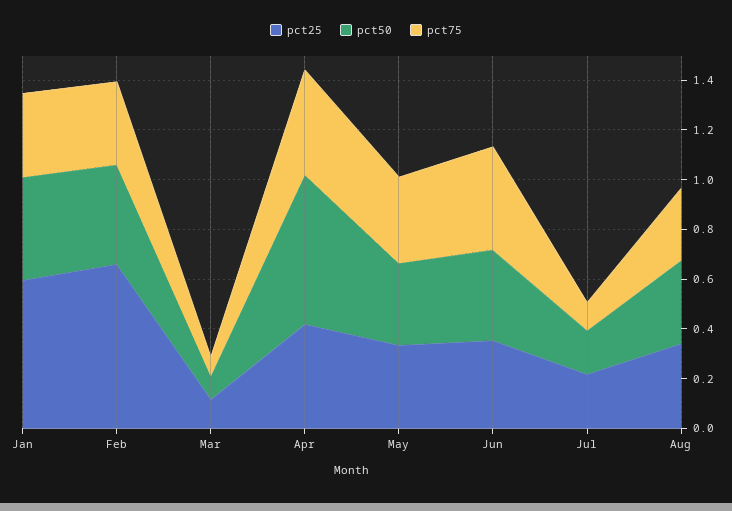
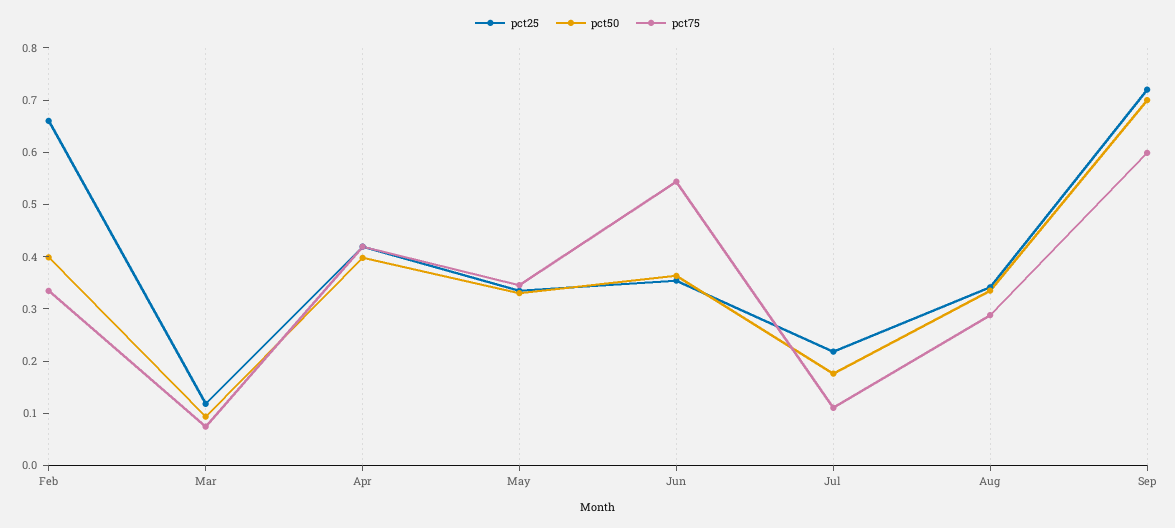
pct25, Jan: 0.6 -> none
pct50, Jan: 0.4 -> none
pct75, Jan: 0.35 -> none
pct50, Apr: 0.6 -> 0.4
pct75, Jun: 0.4 -> 0.54
pct25, Sep: none -> 0.72
pct50, Sep: none -> 0.7
pct75, Sep: none -> 0.6

